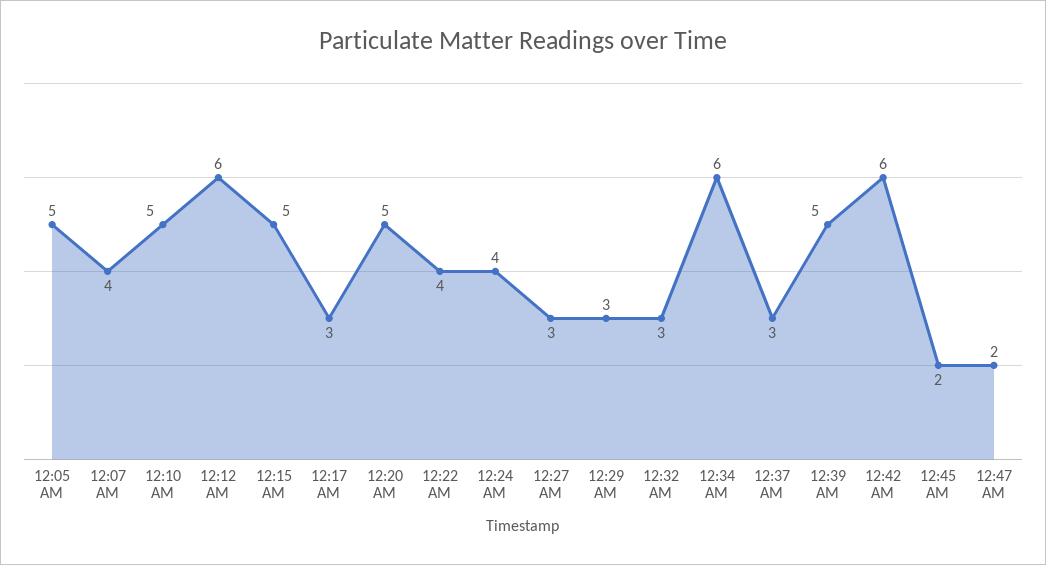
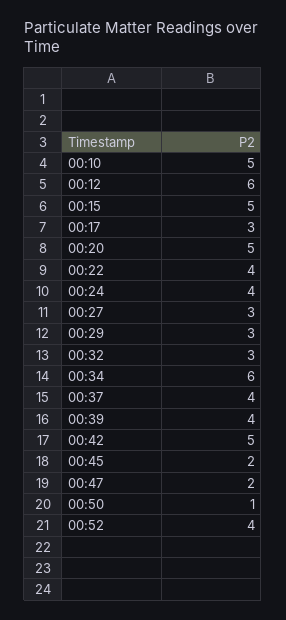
12:05 AM: 5 -> none
12:07 AM: 4 -> none
12:37 AM: 3 -> 4
12:39 AM: 5 -> 4
12:42 AM: 6 -> 5
00:50: none -> 1
00:52: none -> 4

